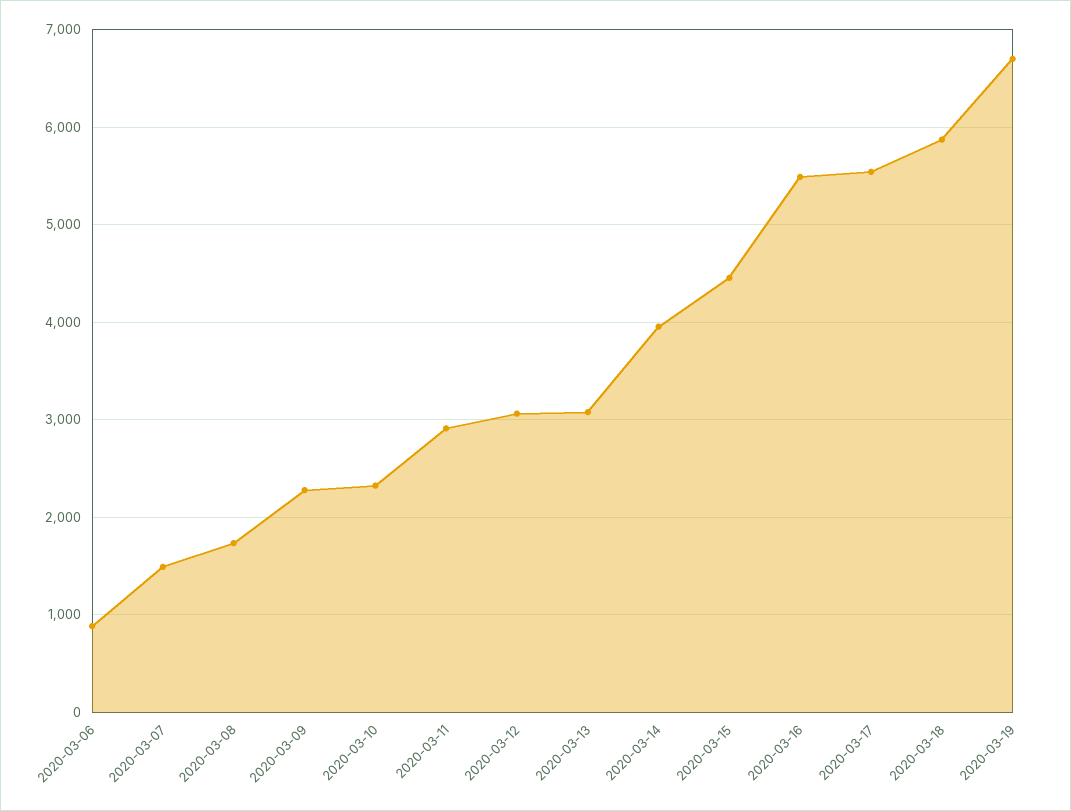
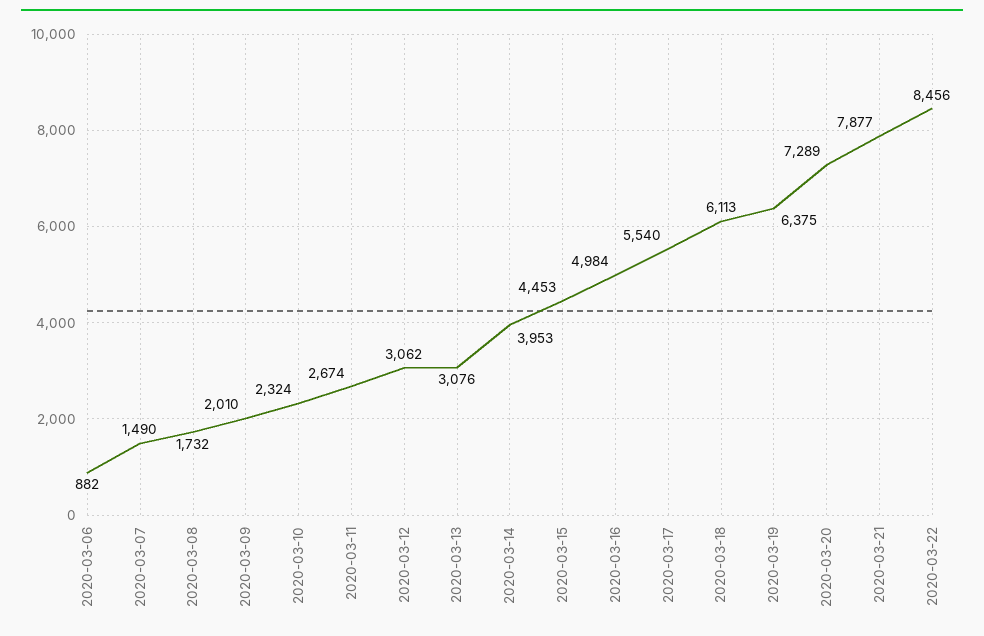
2020-03-09: 2300 -> 2010
2020-03-11: 2900 -> 2674
2020-03-16: 5500 -> 4984
2020-03-18: 5900 -> 6113
2020-03-19: 6700 -> 6375
2020-03-20: none -> 7289
2020-03-21: none -> 7877
2020-03-22: none -> 8456

